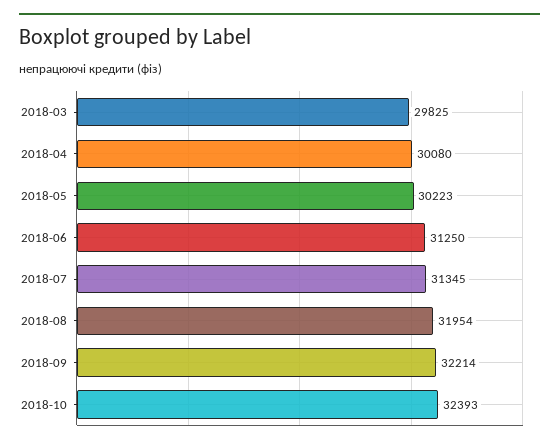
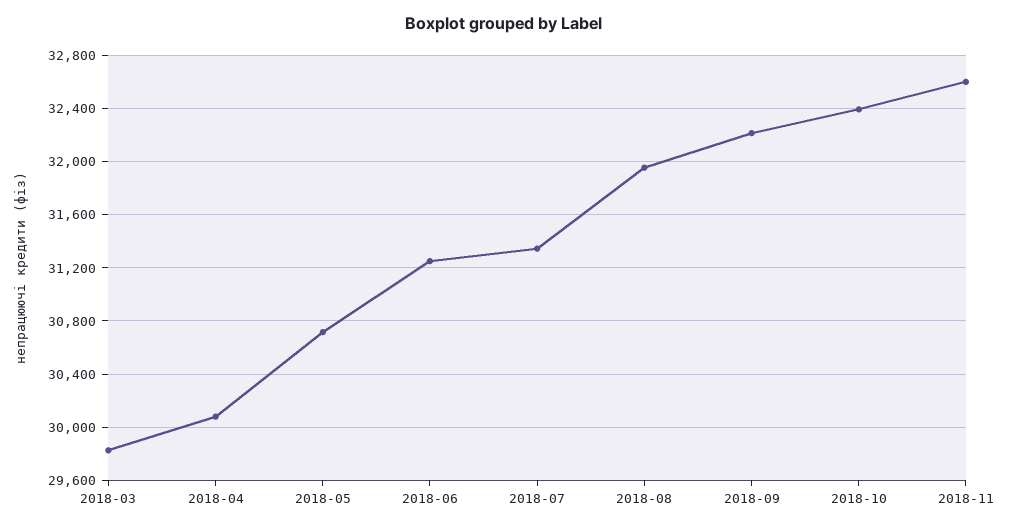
2018-05: 30223 -> 30700
2018-11: none -> 32600

